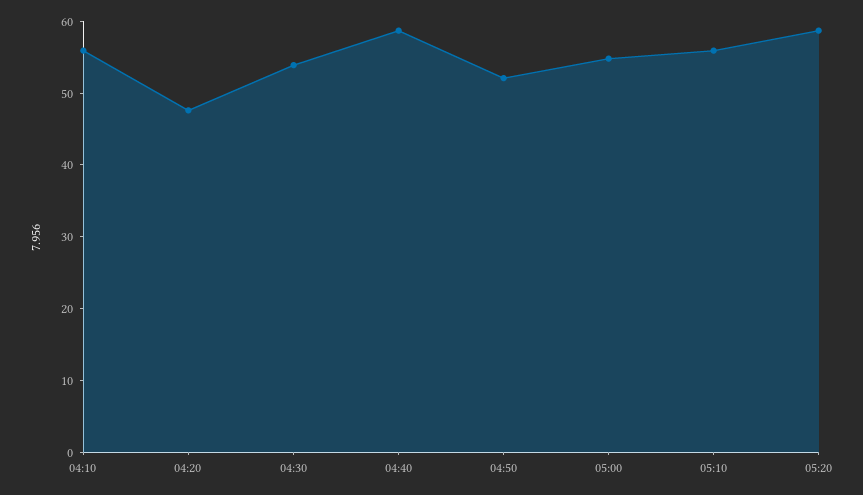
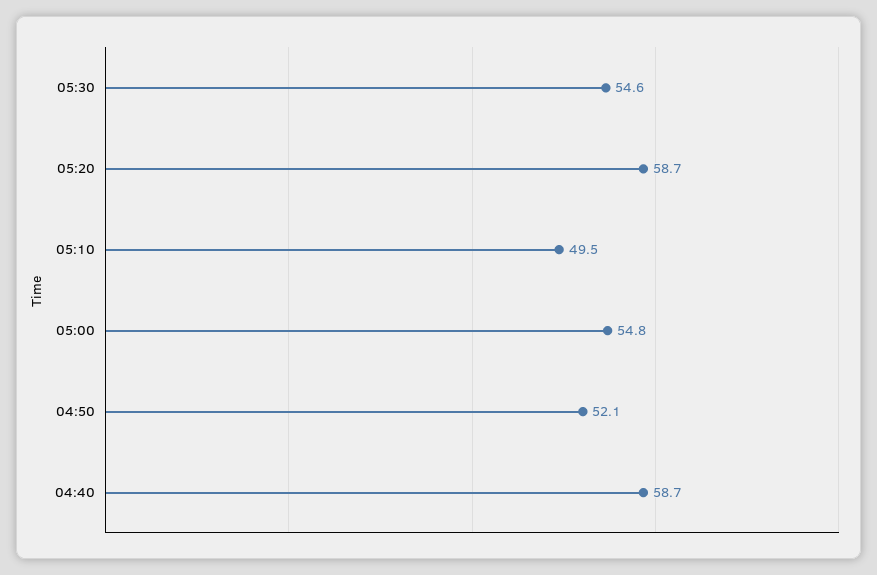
04:10: 56 -> none
04:20: 48 -> none
04:30: 54 -> none
05:10: 56 -> 49.5
05:30: none -> 54.6

